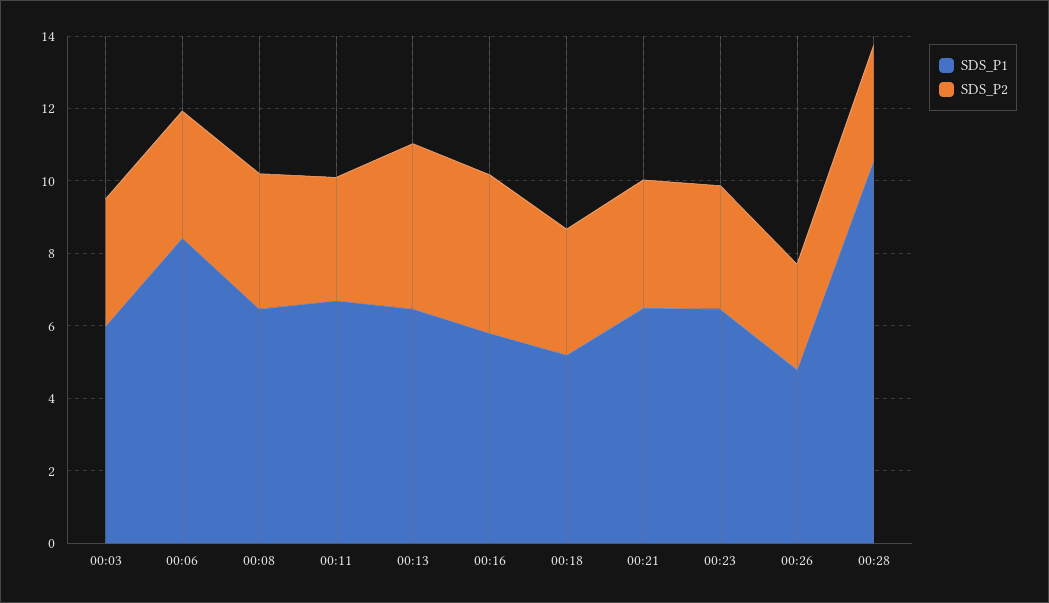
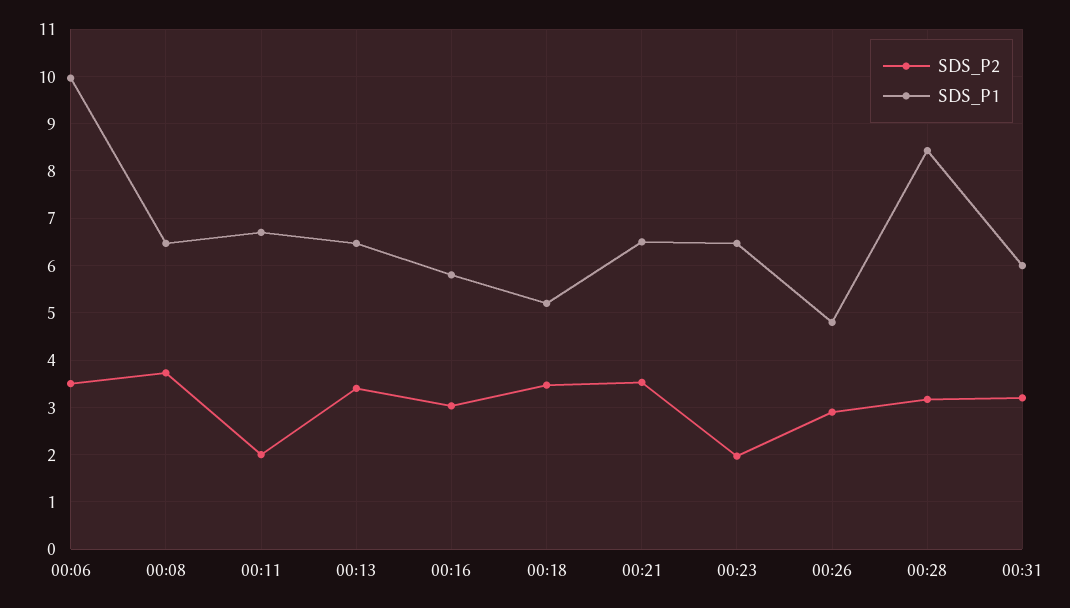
SDS_P1, 00:03: 6 -> none
SDS_P2, 00:03: 3.5 -> none
SDS_P1, 00:06: 8.5 -> 10
SDS_P2, 00:11: 3.5 -> 2
SDS_P2, 00:13: 4.5 -> 3.4
SDS_P2, 00:16: 4.5 -> 3
SDS_P2, 00:23: 3.5 -> 2
SDS_P1, 00:28: 10.5 -> 8.4
SDS_P2, 00:31: none -> 3.2
SDS_P1, 00:31: none -> 6

